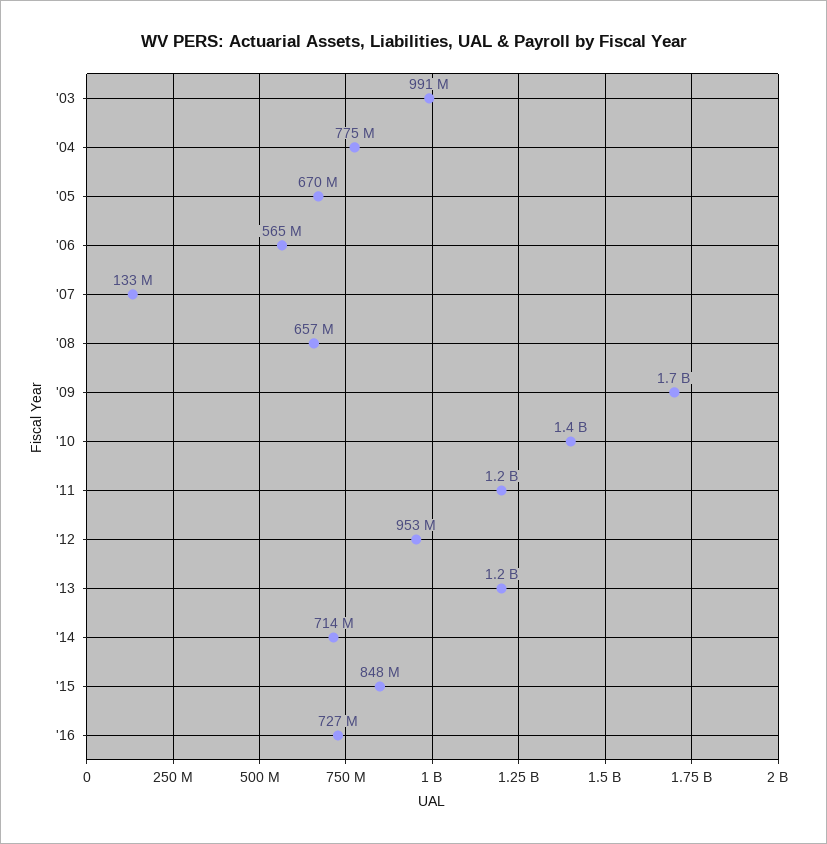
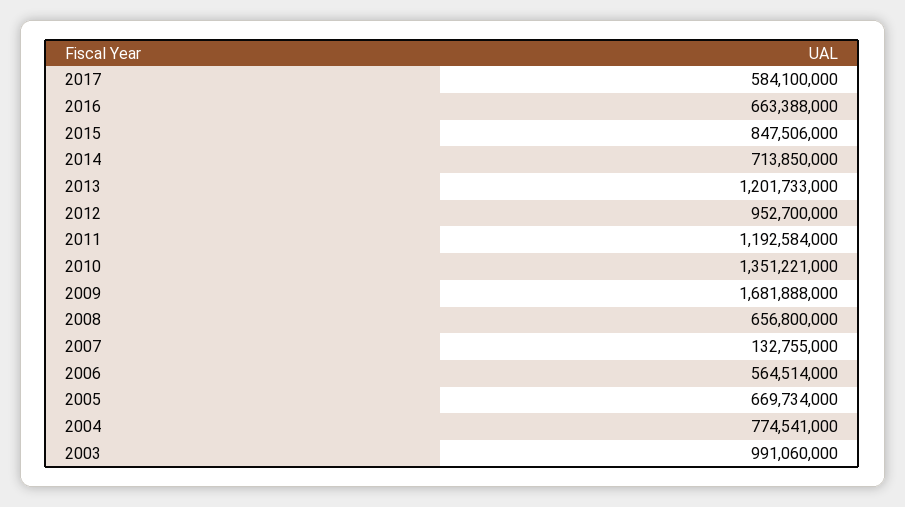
'16: 727000000 -> 663388000
2017: none -> 584100000

